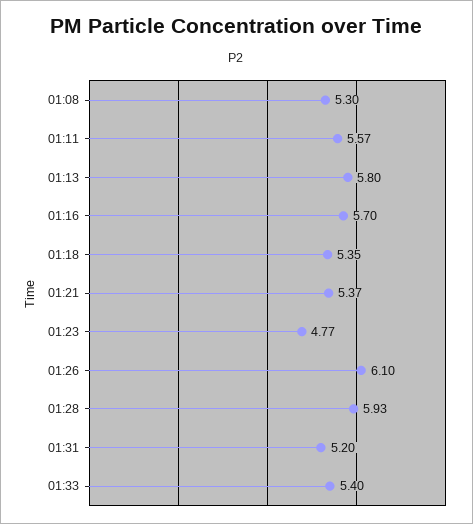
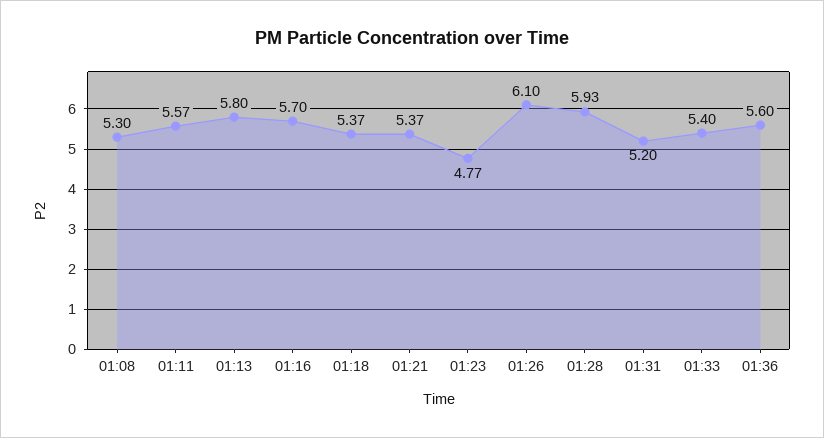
01:18: 5.35 -> 5.37
01:36: none -> 5.6

